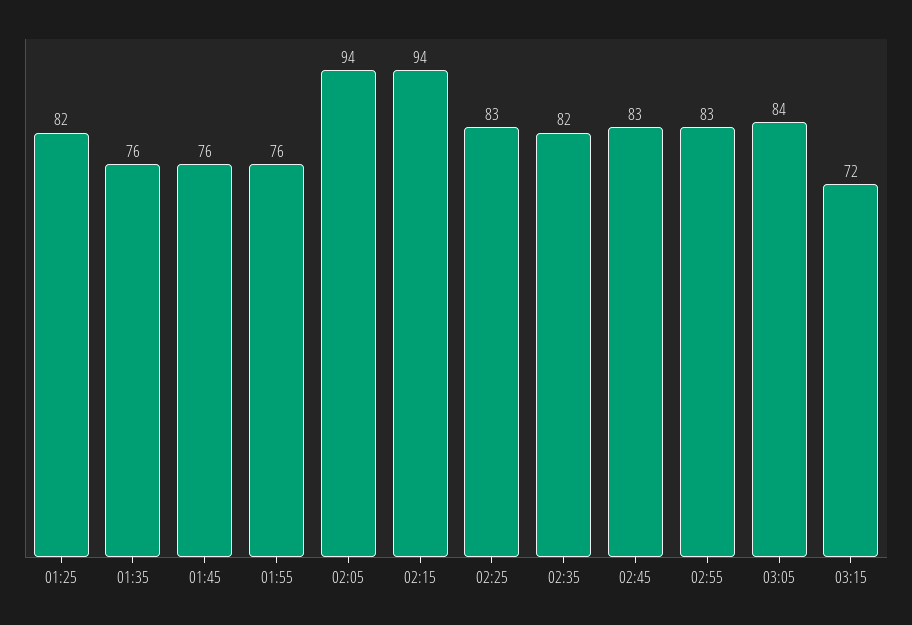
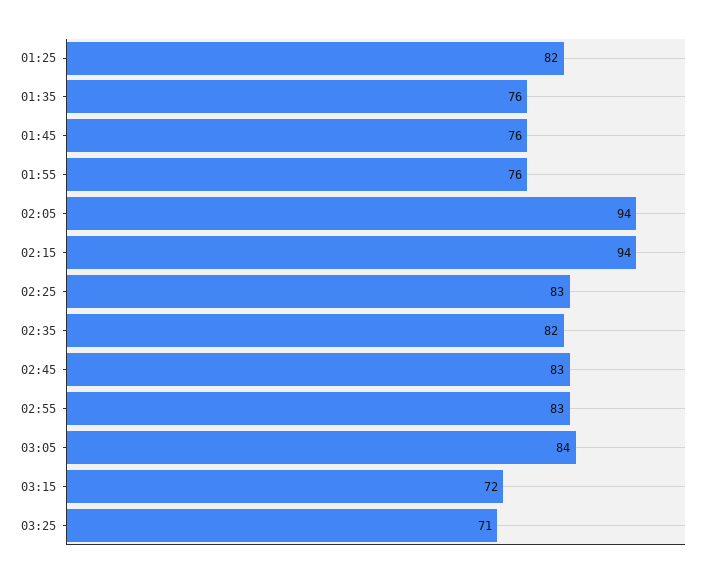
03:25: none -> 71

